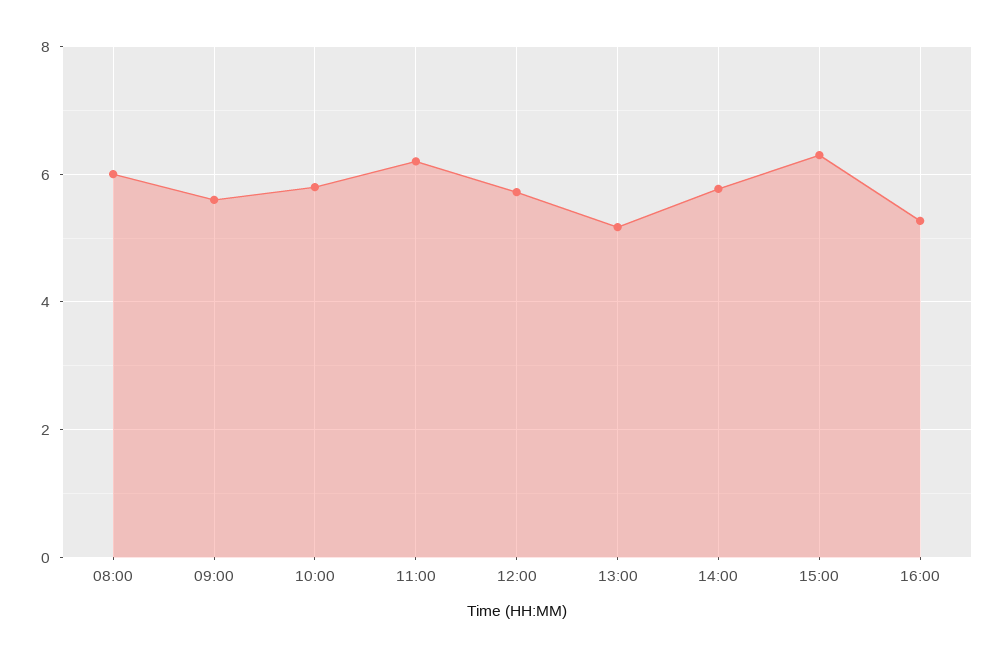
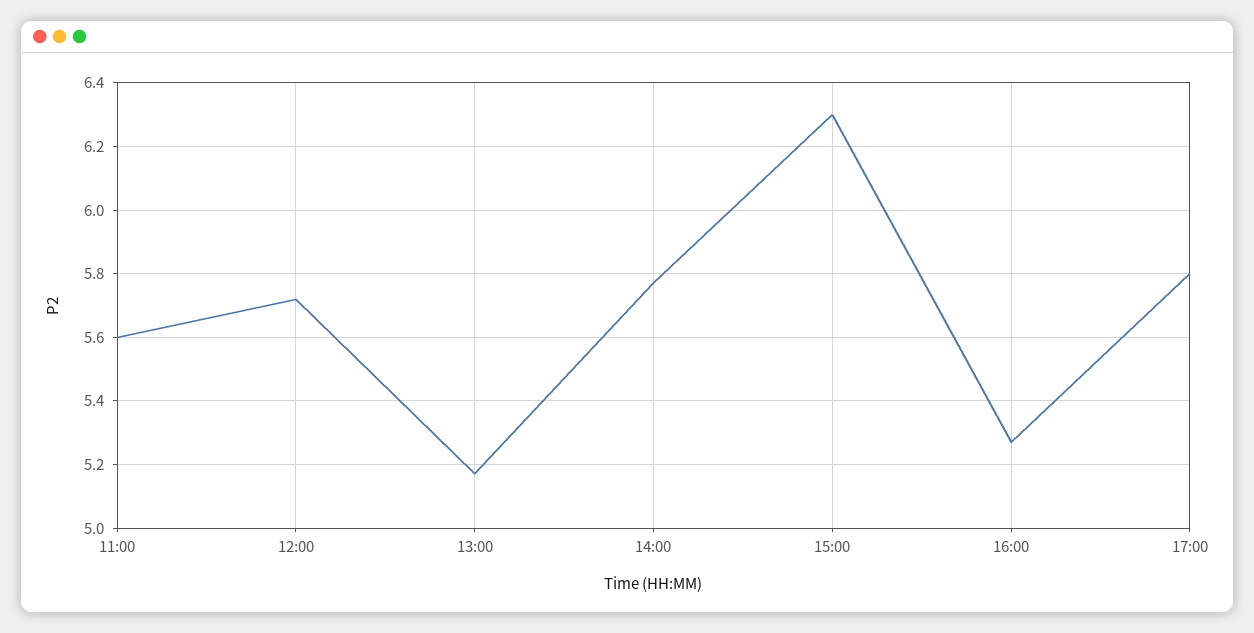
08:00: 6 -> none
09:00: 5.6 -> none
10:00: 5.8 -> none
11:00: 6.2 -> 5.6
17:00: none -> 5.8

